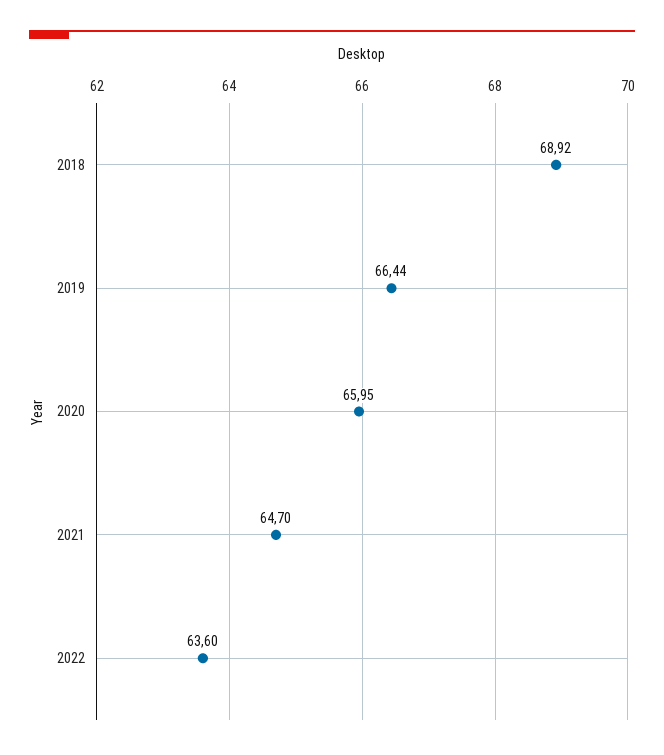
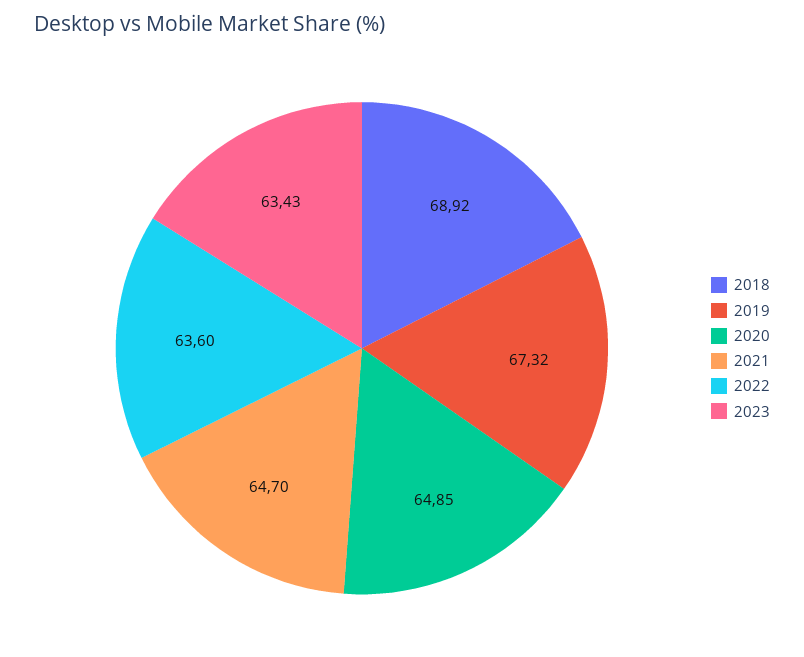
2019: 66.44 -> 67.32
2020: 65.95 -> 64.85
2023: none -> 63.43

